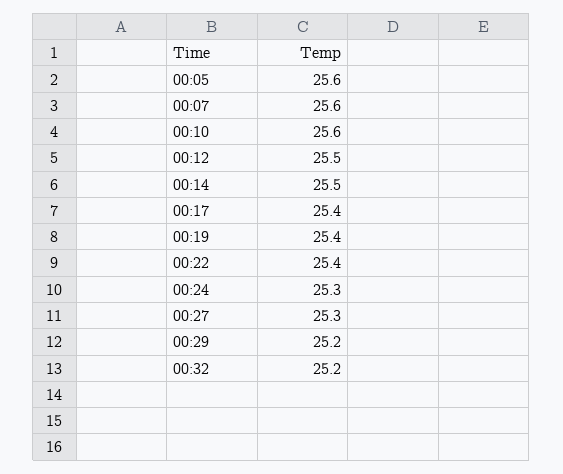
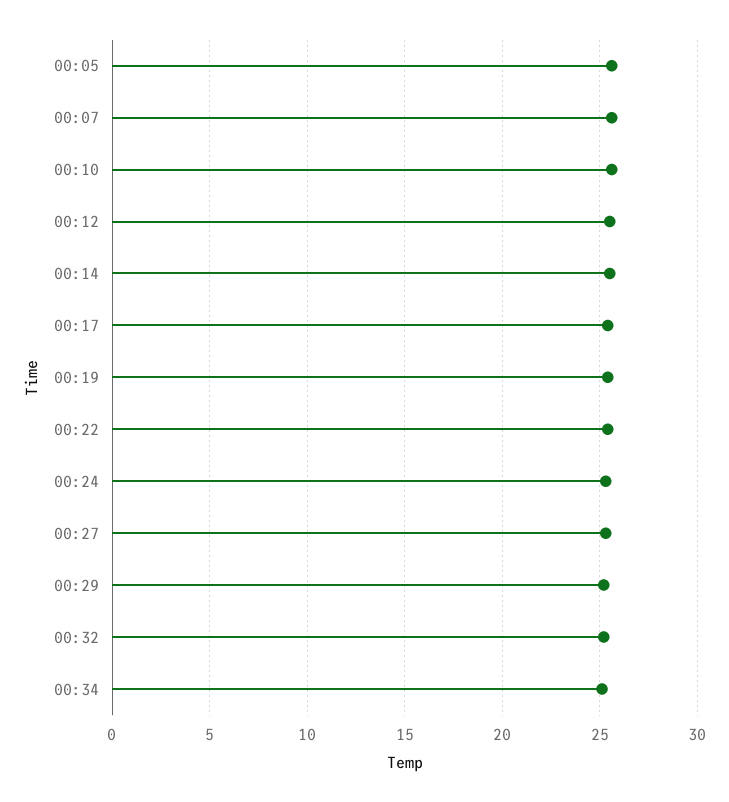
00:34: none -> 25

